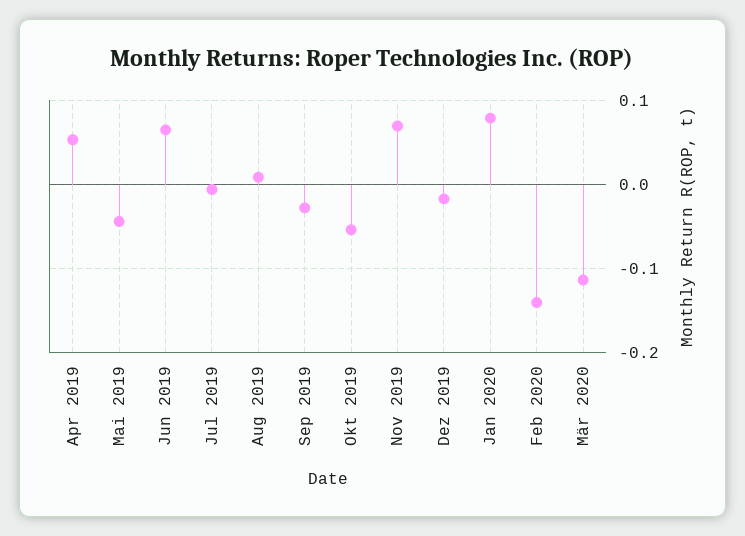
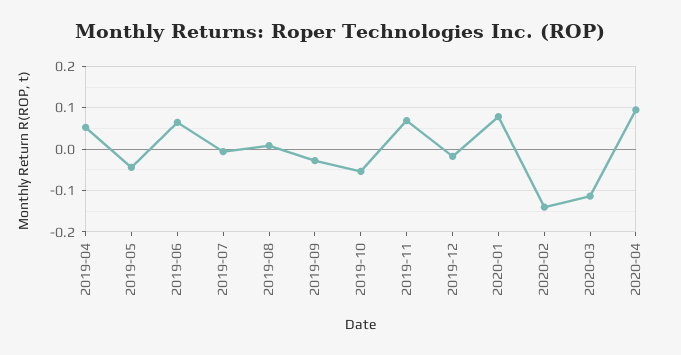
2020-04: none -> 0.1

